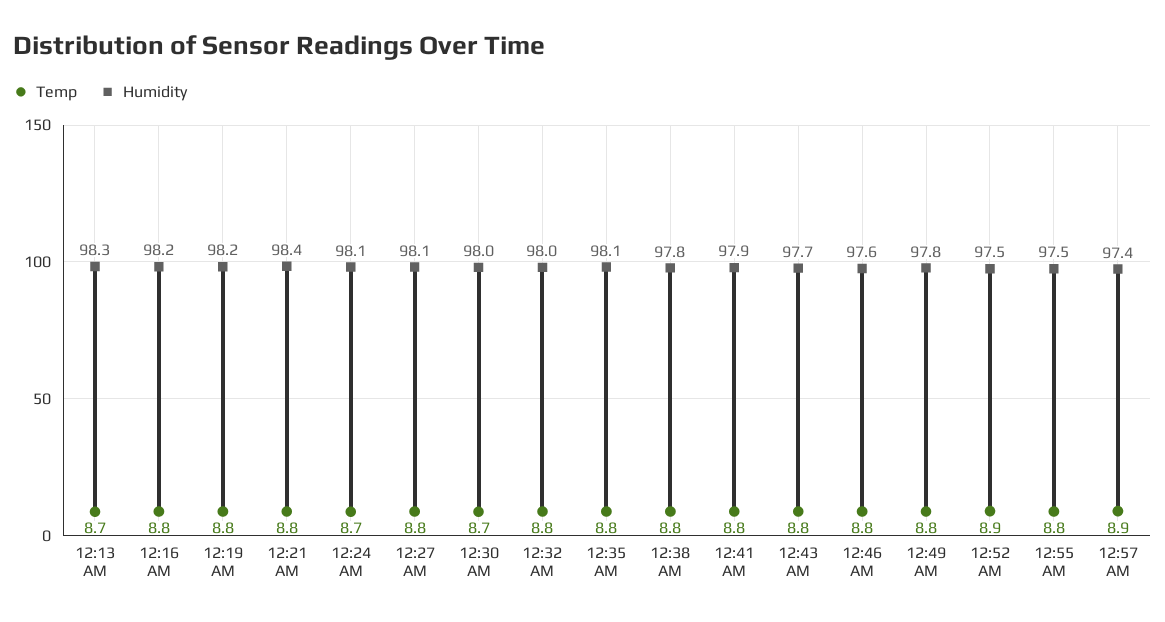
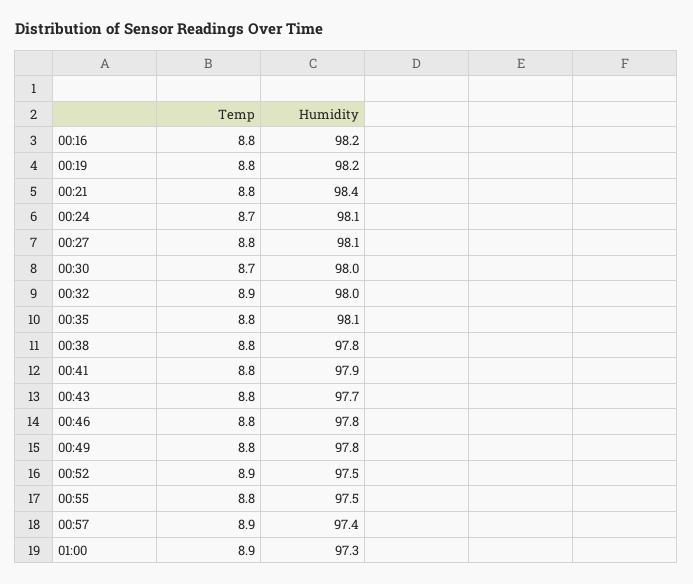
Temp, 12:13 AM: 8.7 -> none
Humidity, 12:13 AM: 98.3 -> none
Temp, 12:32 AM: 8.8 -> 8.9
Humidity, 12:46 AM: 97.6 -> 97.8
Temp, 01:00: none -> 8.9
Humidity, 01:00: none -> 97.3

